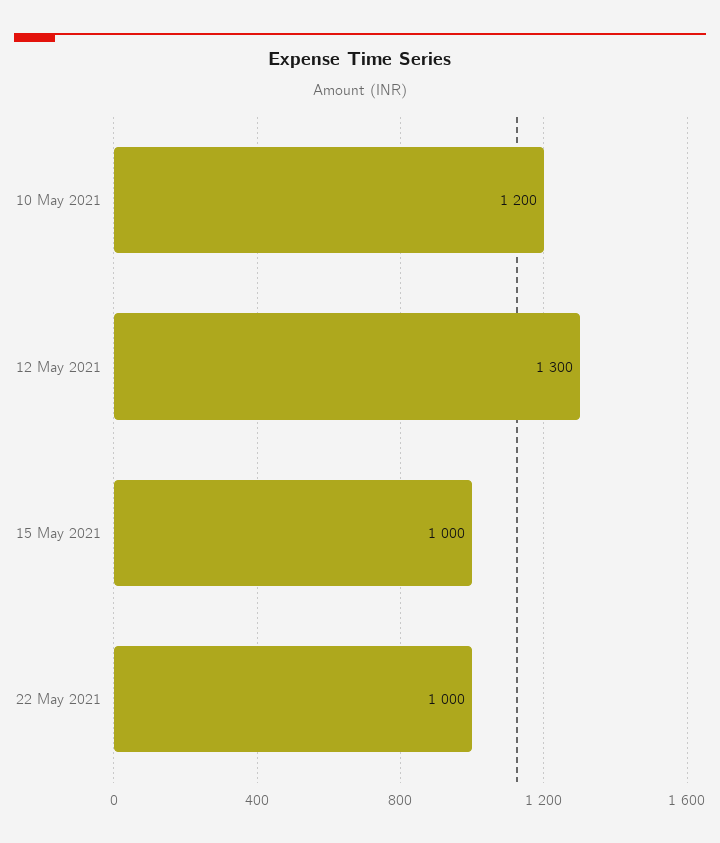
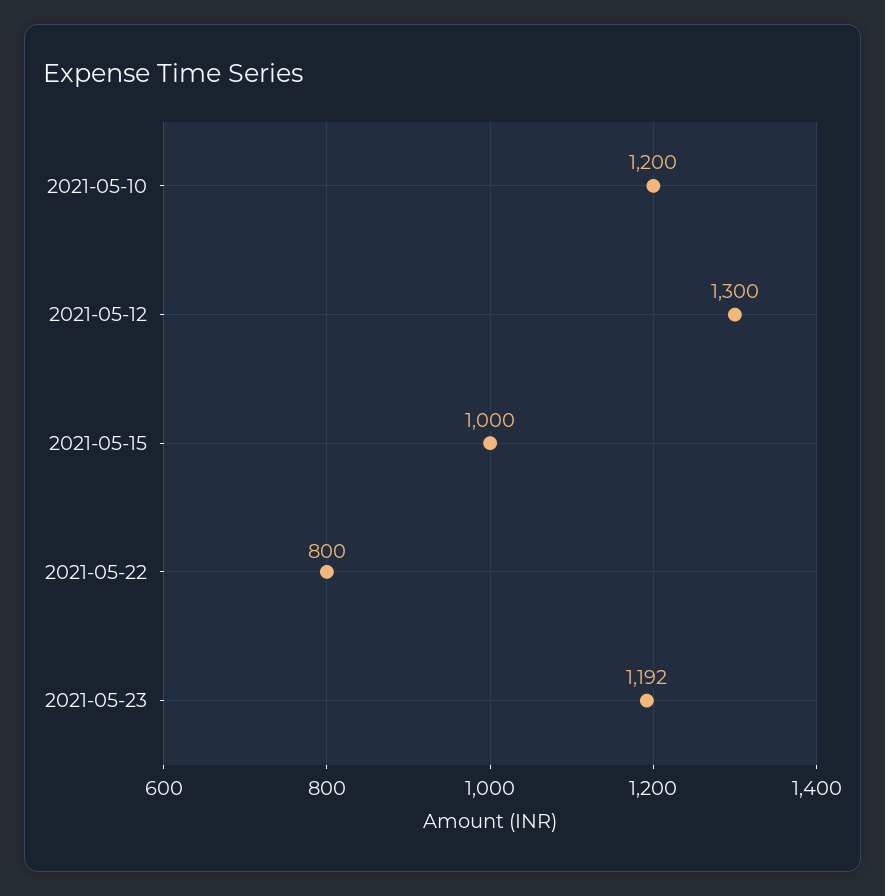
22 May 2021: 1000 -> 800
2021-05-23: none -> 1192

